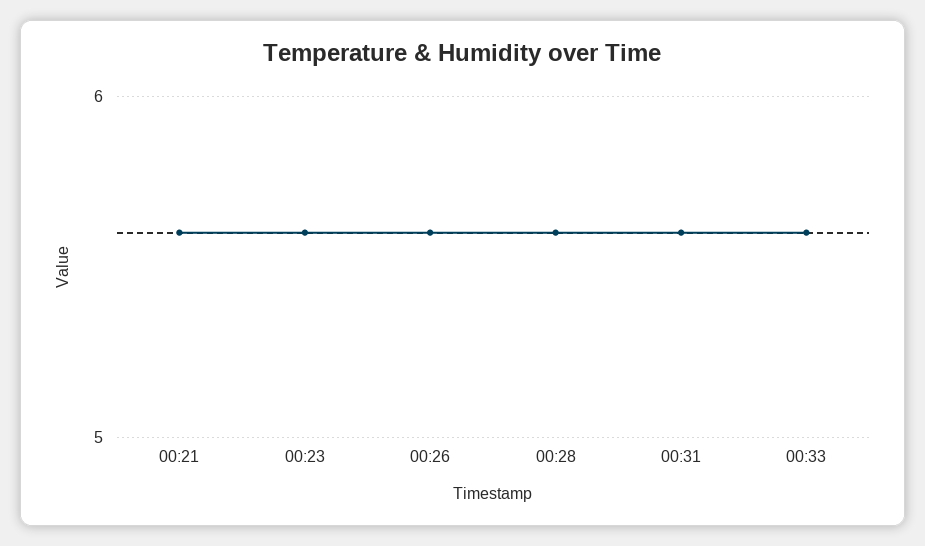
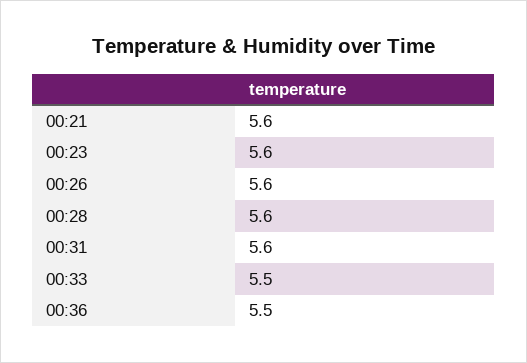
00:33: 5.6 -> 5.5
00:36: none -> 5.5

